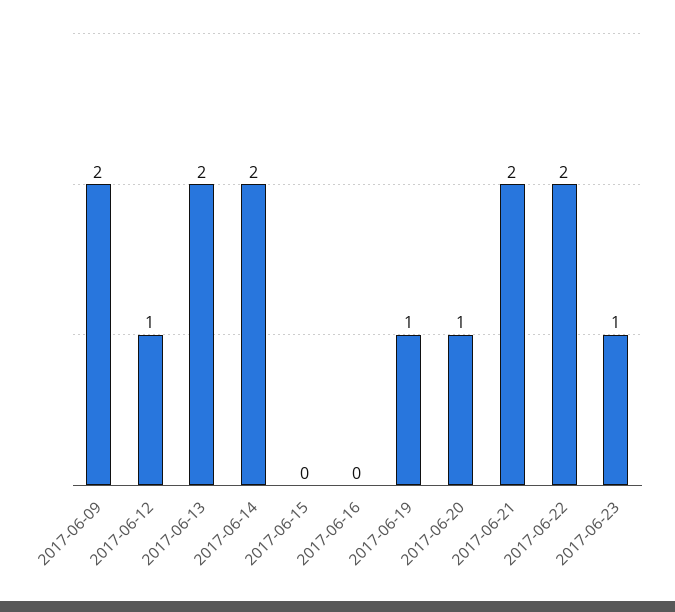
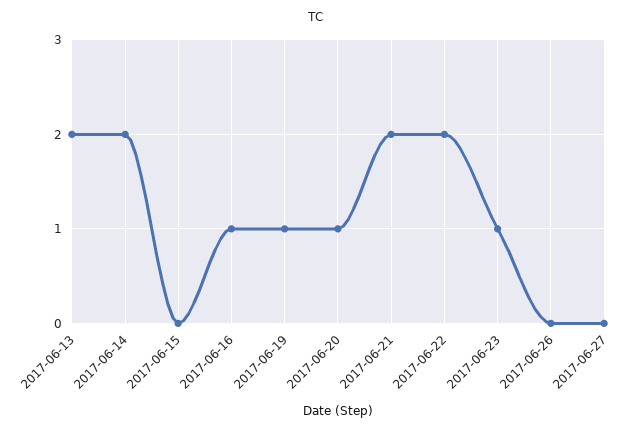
2017-06-09: 2 -> none
2017-06-12: 1 -> none
2017-06-16: 0 -> 1
2017-06-26: none -> 0
2017-06-27: none -> 0

